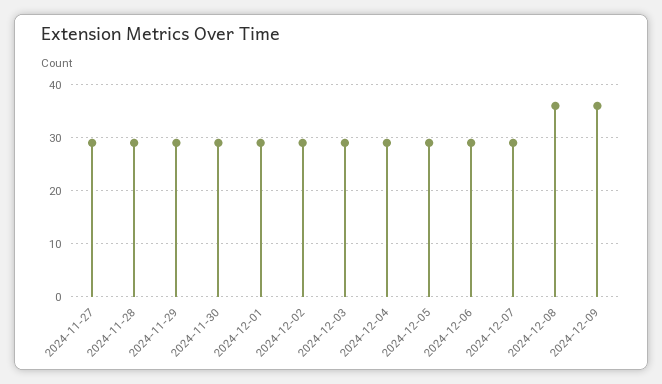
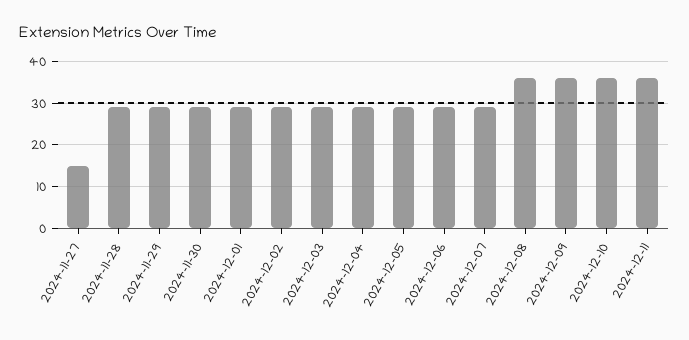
2024-11-27: 30 -> 15
2024-12-10: none -> 35
2024-12-11: none -> 35

